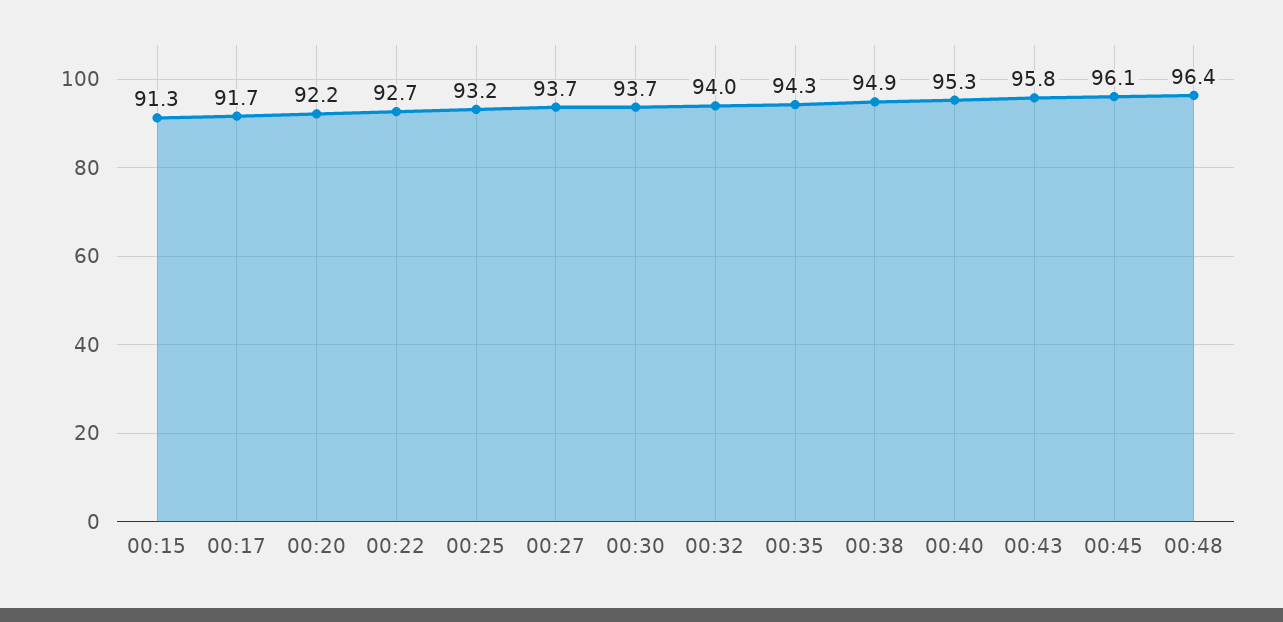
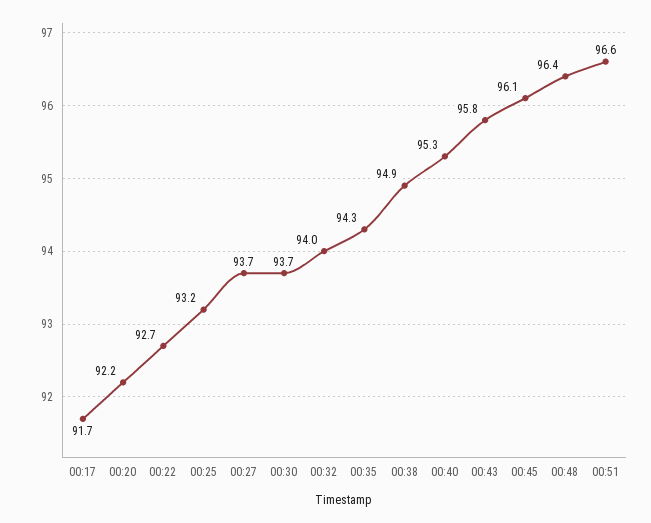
00:15: 91.3 -> none
00:51: none -> 96.6

